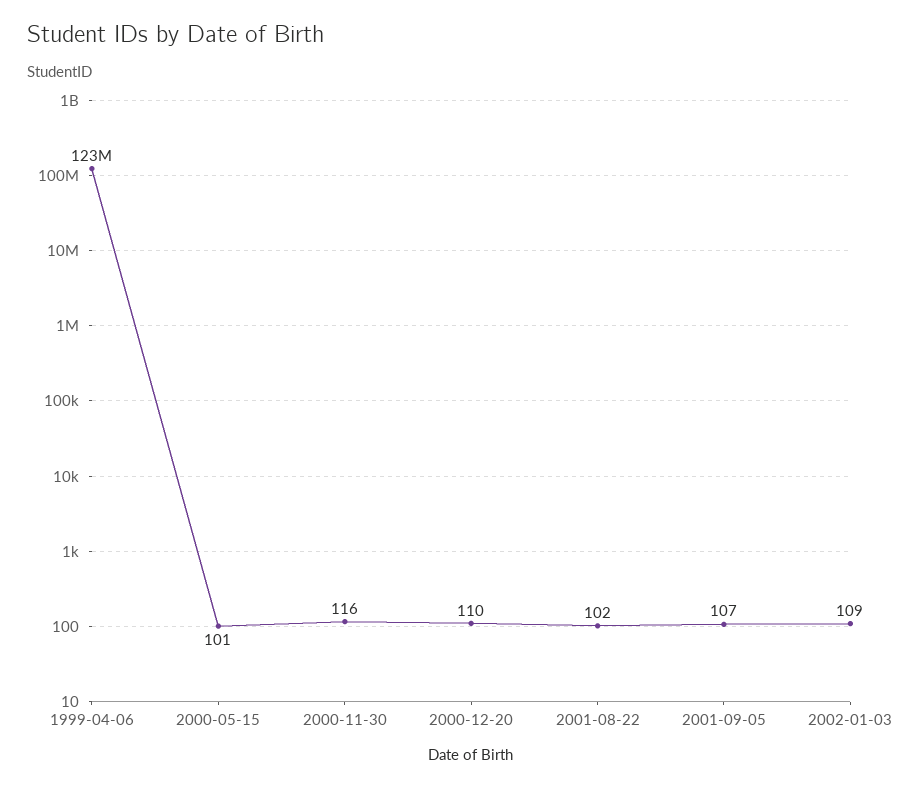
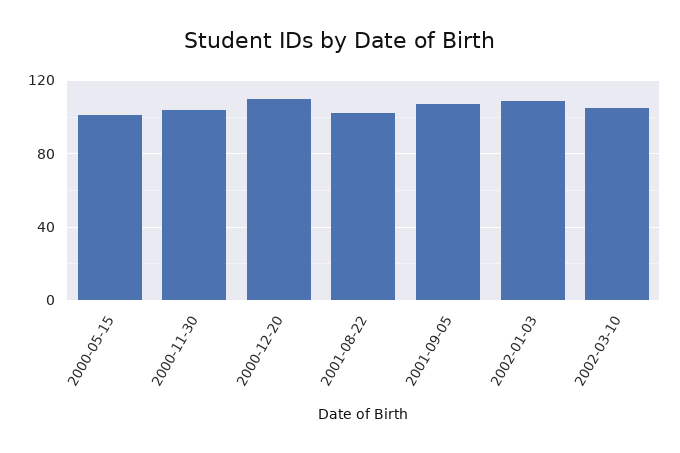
1999-04-06: 123000000 -> none
2000-11-30: 116 -> 105
2002-03-10: none -> 105

